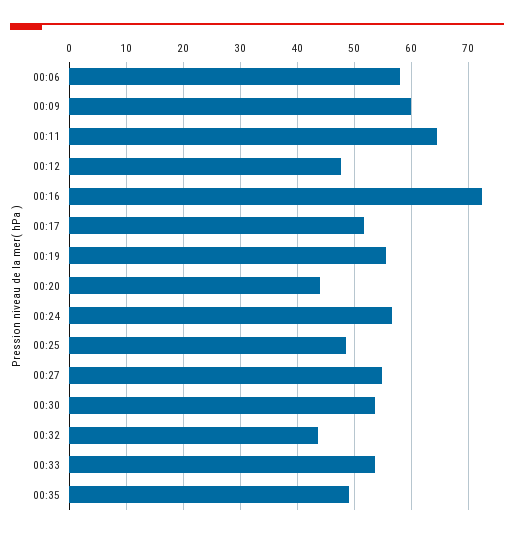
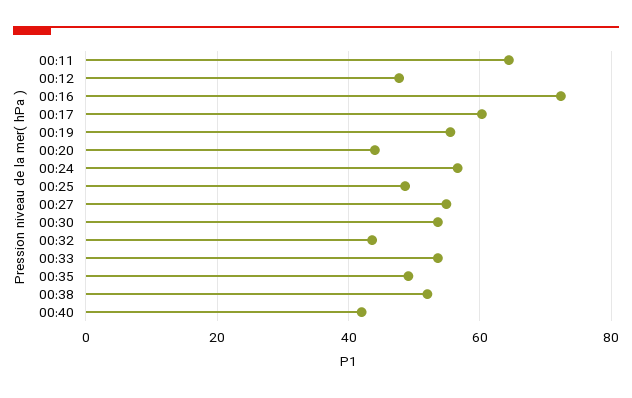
00:06: 58 -> none
00:09: 60 -> none
00:17: 52 -> 60
00:38: none -> 52
00:40: none -> 42

